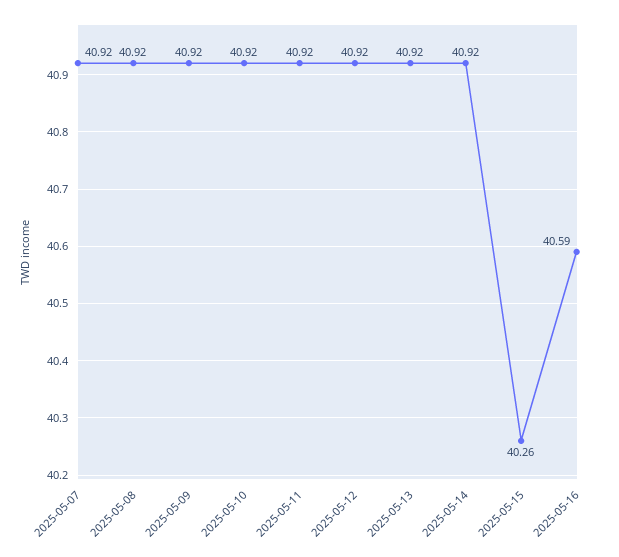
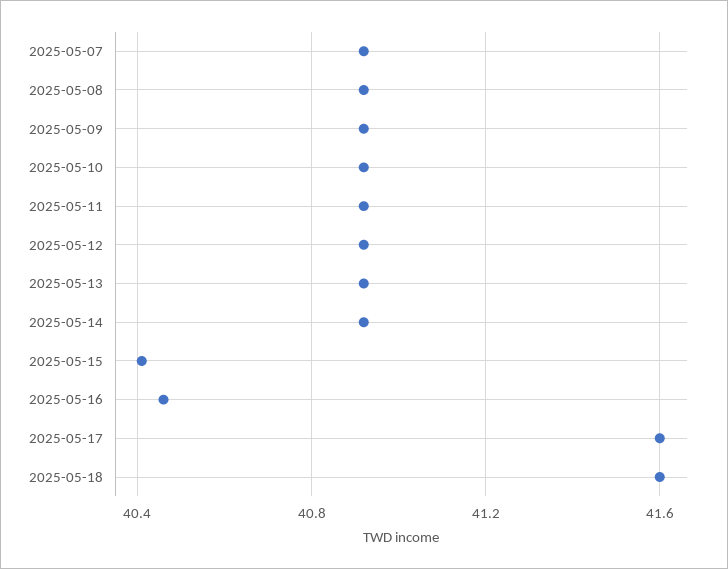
2025-05-15: 40.26 -> 40.4
2025-05-16: 40.59 -> 40.45
2025-05-17: none -> 41.6
2025-05-18: none -> 41.6

